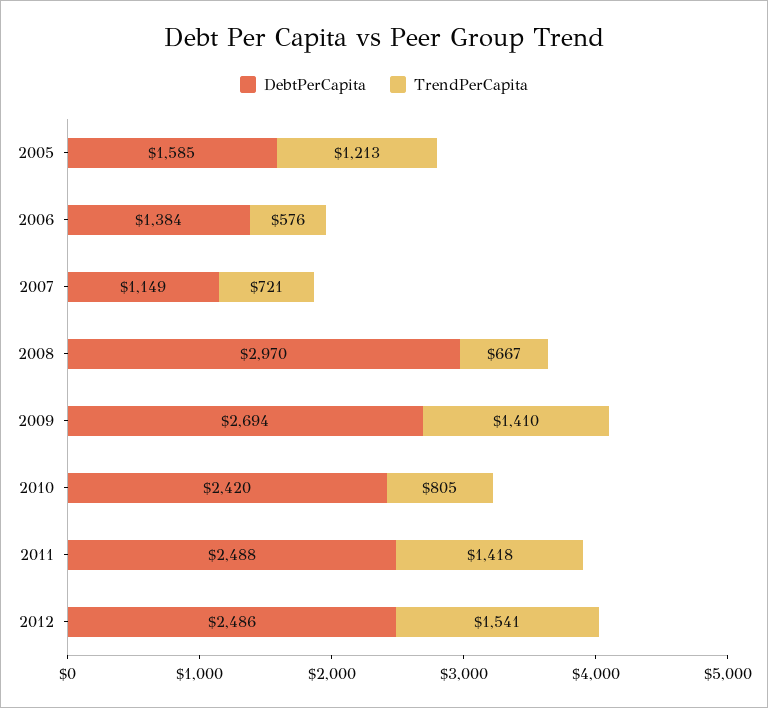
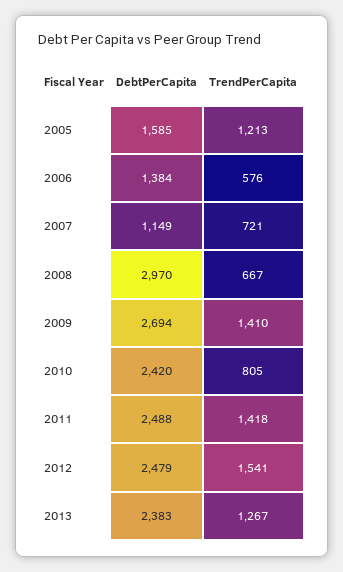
DebtPerCapita, 2012: 2486 -> 2479
DebtPerCapita, 2013: none -> 2383
TrendPerCapita, 2013: none -> 1267

